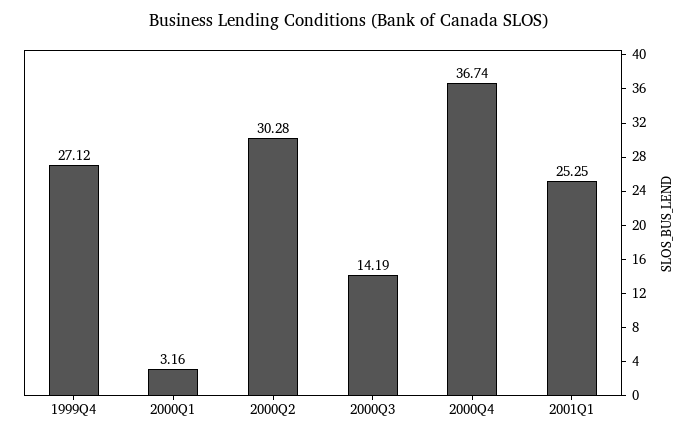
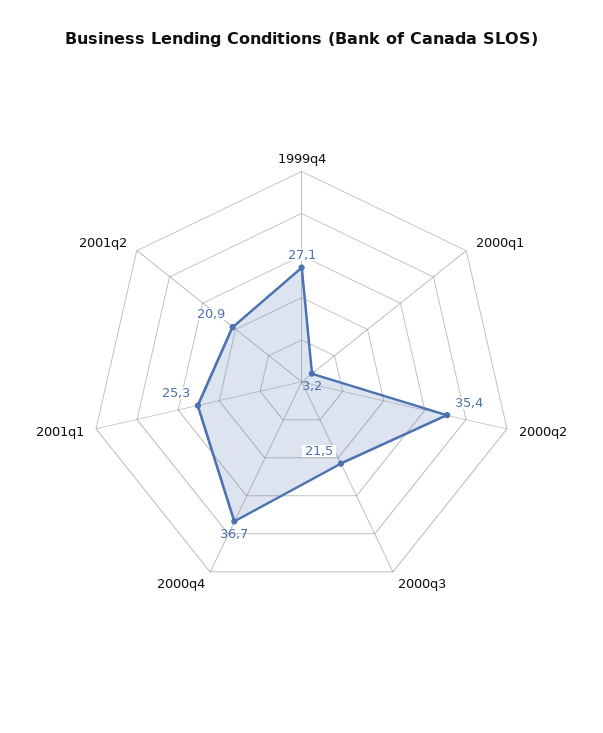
2000Q2: 30.28 -> 35.4
2000Q3: 14.19 -> 21.5
2001q2: none -> 20.9

